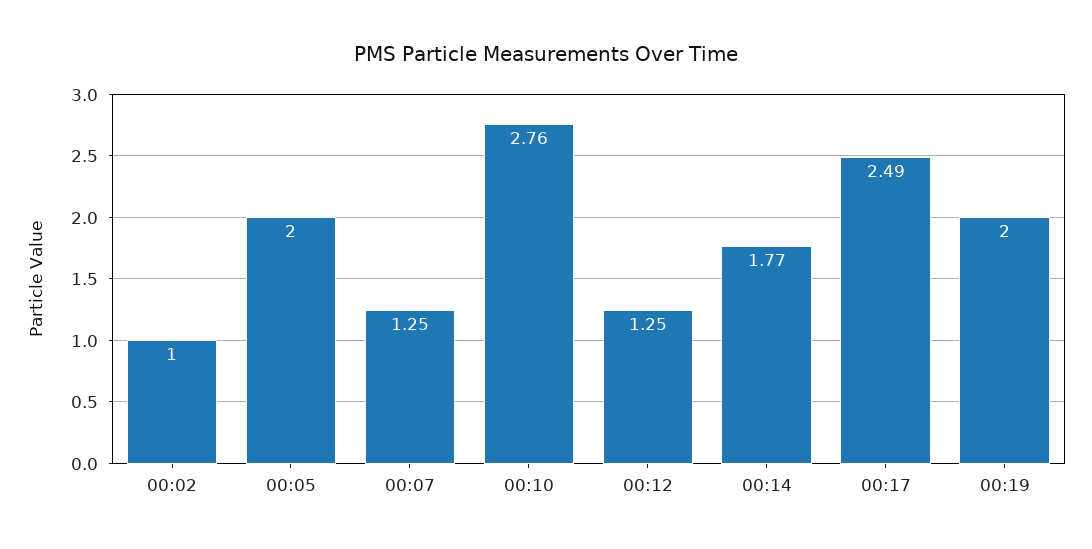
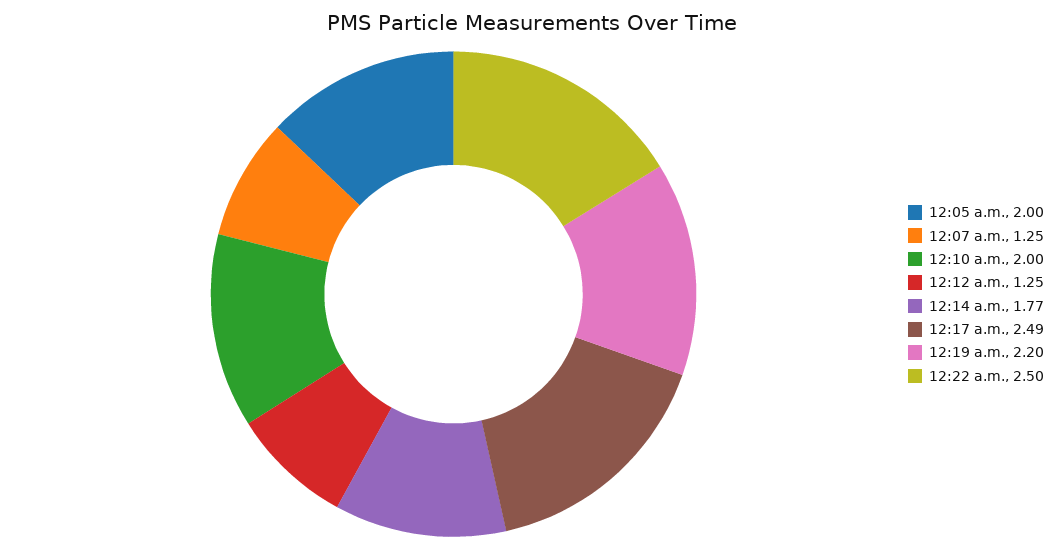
00:02: 1 -> none
00:10: 2.76 -> 2
00:19: 2 -> 2.2
12:22 a.m.: none -> 2.5

